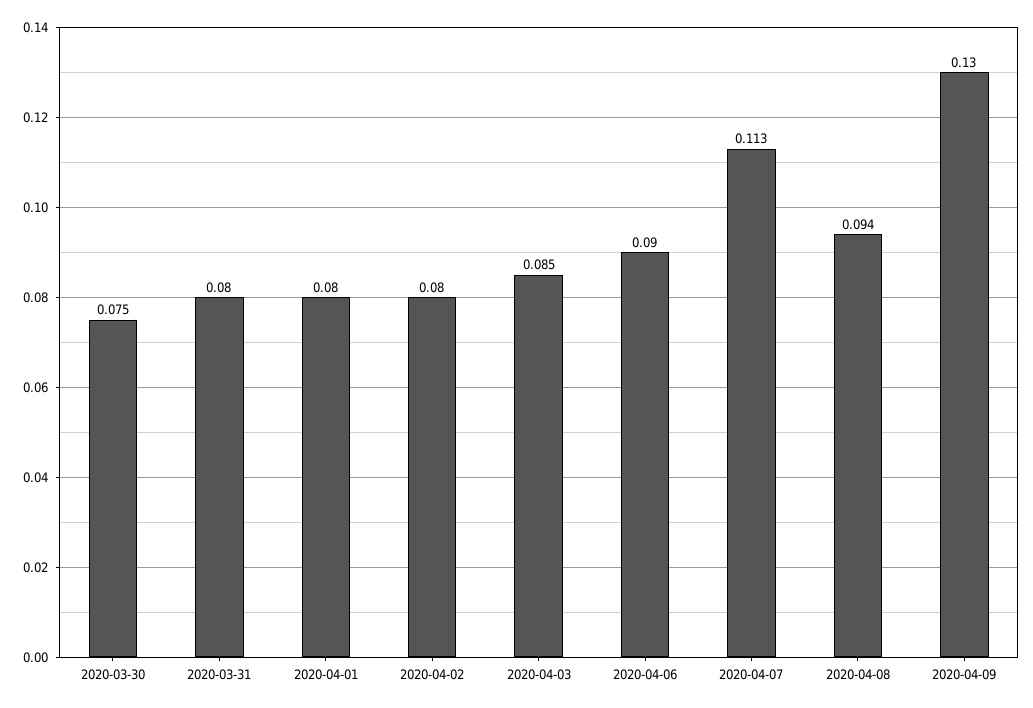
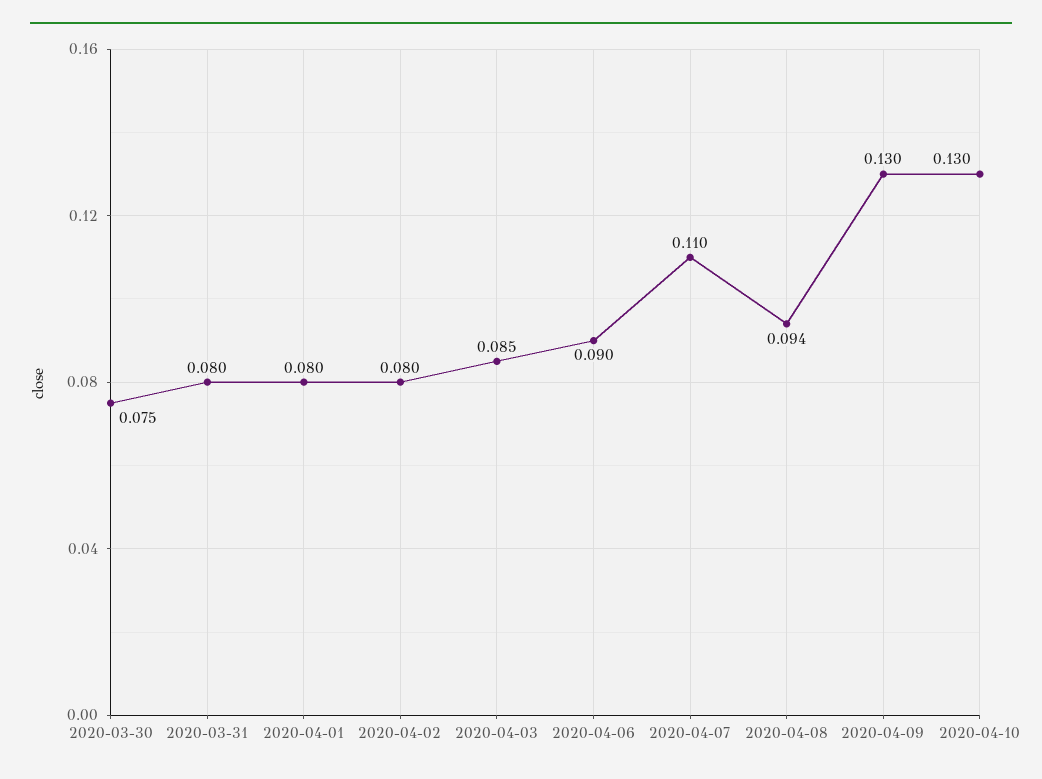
2020-04-07: 0.113 -> 0.11
2020-04-10: none -> 0.13

